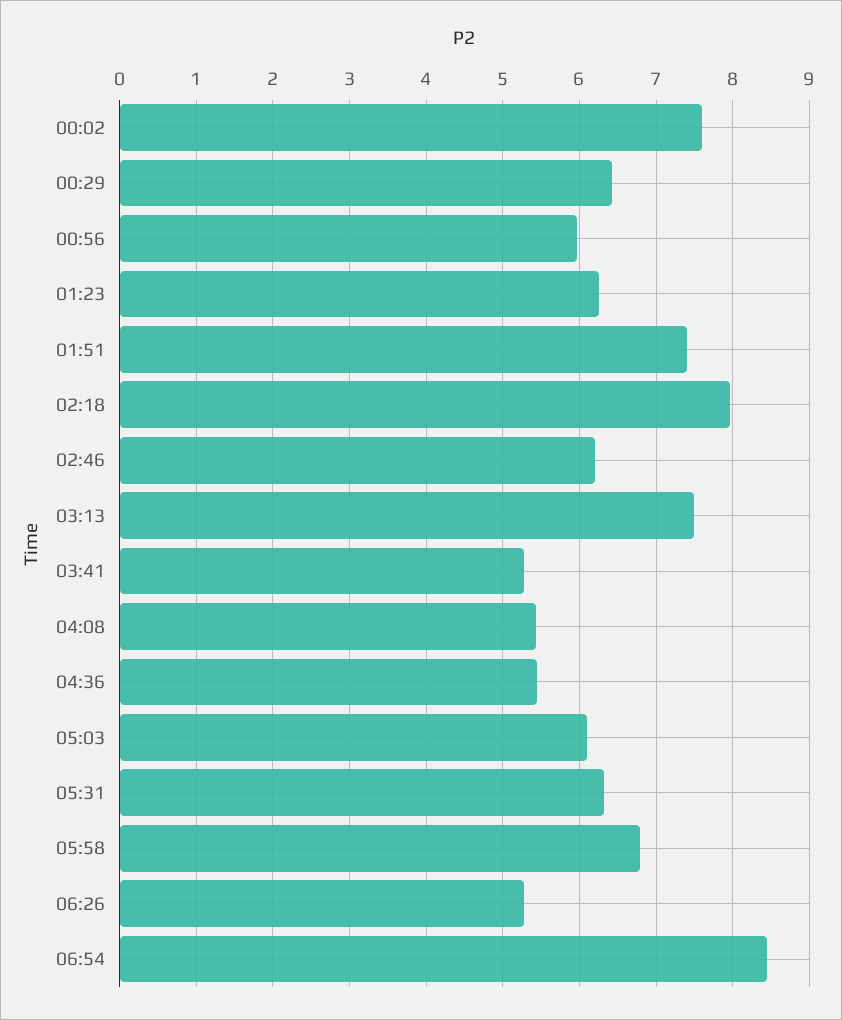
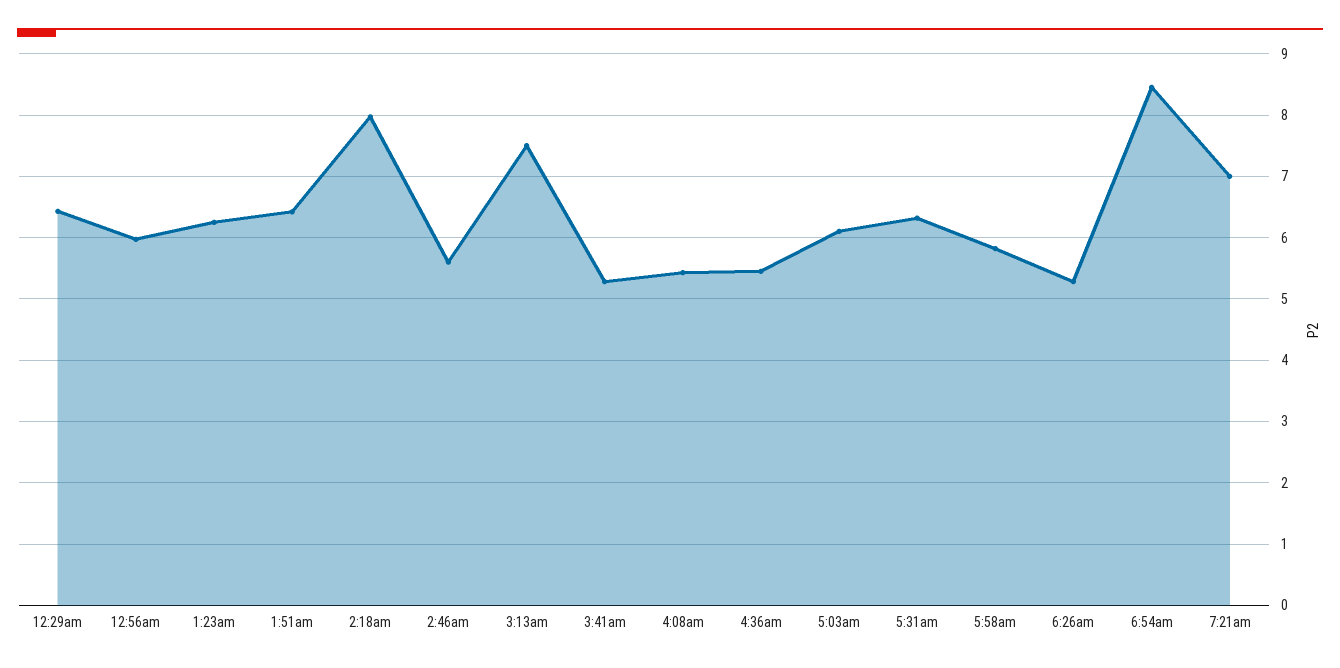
00:02: 7.6 -> none
01:51: 7.4 -> 6.4
02:46: 6.2 -> 5.6
05:58: 6.8 -> 5.8
7:21am: none -> 7

